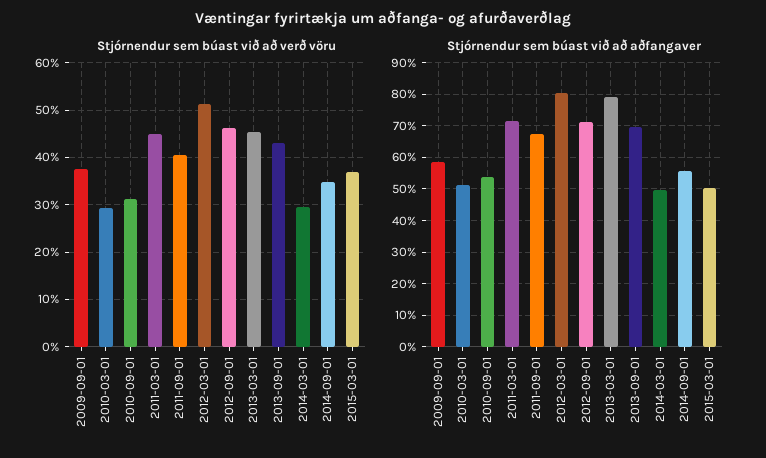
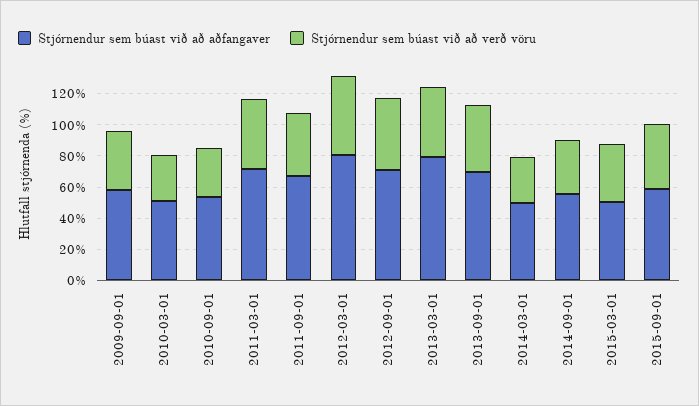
Stjórnendur sem búast við að aðfangaver, 2015-09-01: none -> 60
Stjórnendur sem búast við að verð vöru, 2015-09-01: none -> 40

